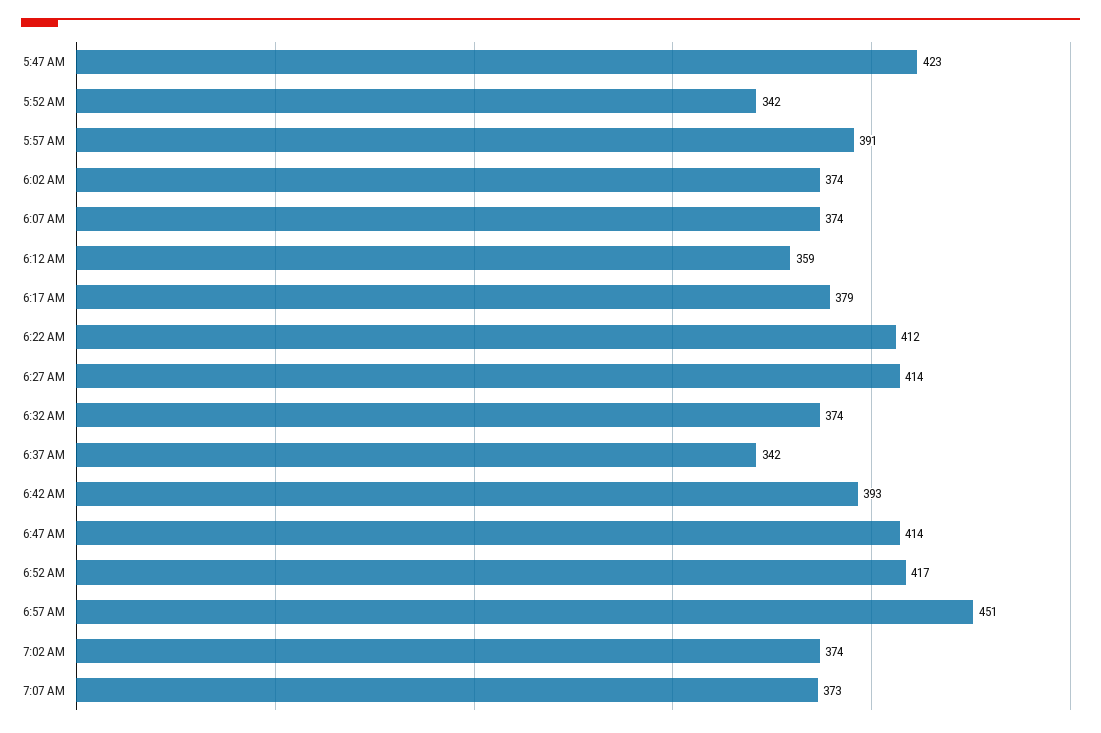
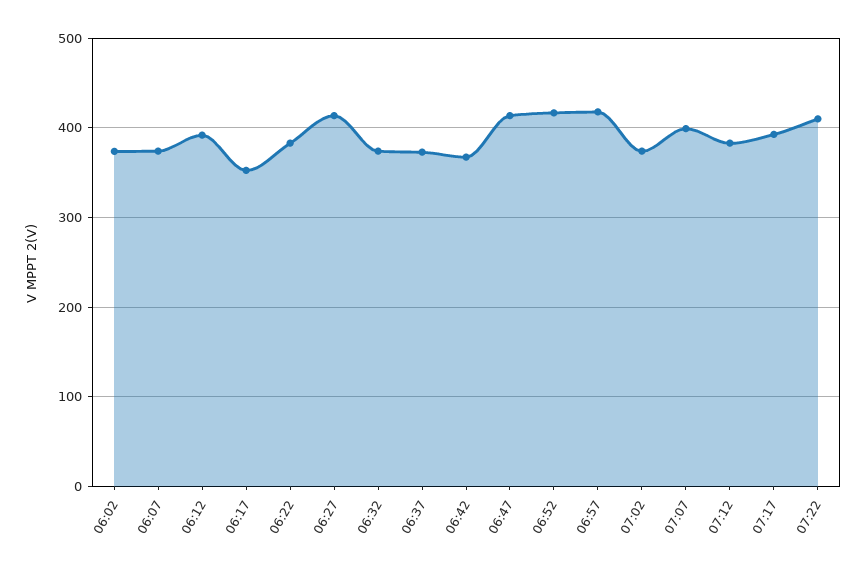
5:47 AM: 423 -> none
5:52 AM: 342 -> none
5:57 AM: 391 -> none
6:12 AM: 359 -> 390
6:17 AM: 379 -> 350
6:22 AM: 412 -> 380
6:37 AM: 342 -> 370
6:42 AM: 393 -> 370
6:57 AM: 451 -> 420
7:07 AM: 373 -> 400
07:12: none -> 380
07:17: none -> 390
07:22: none -> 410

